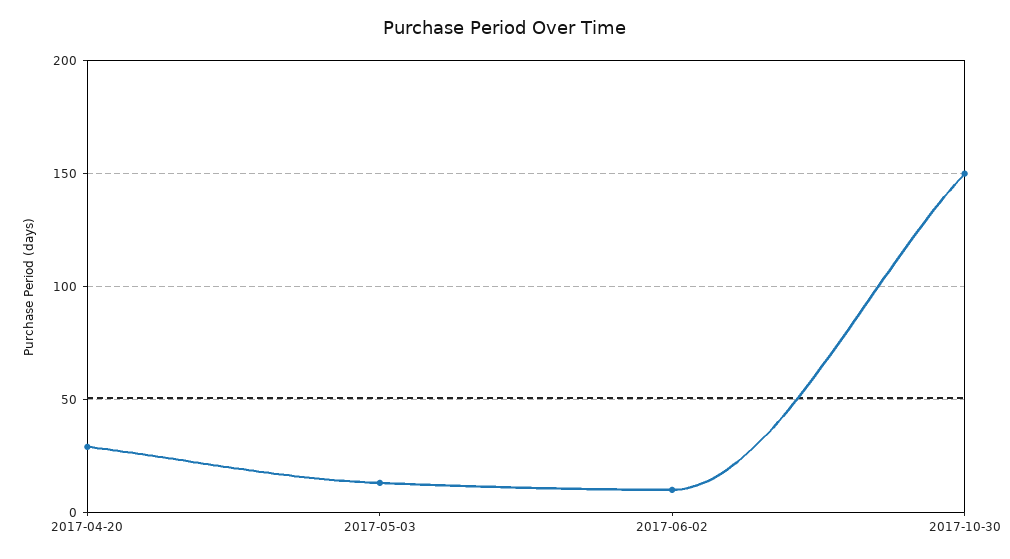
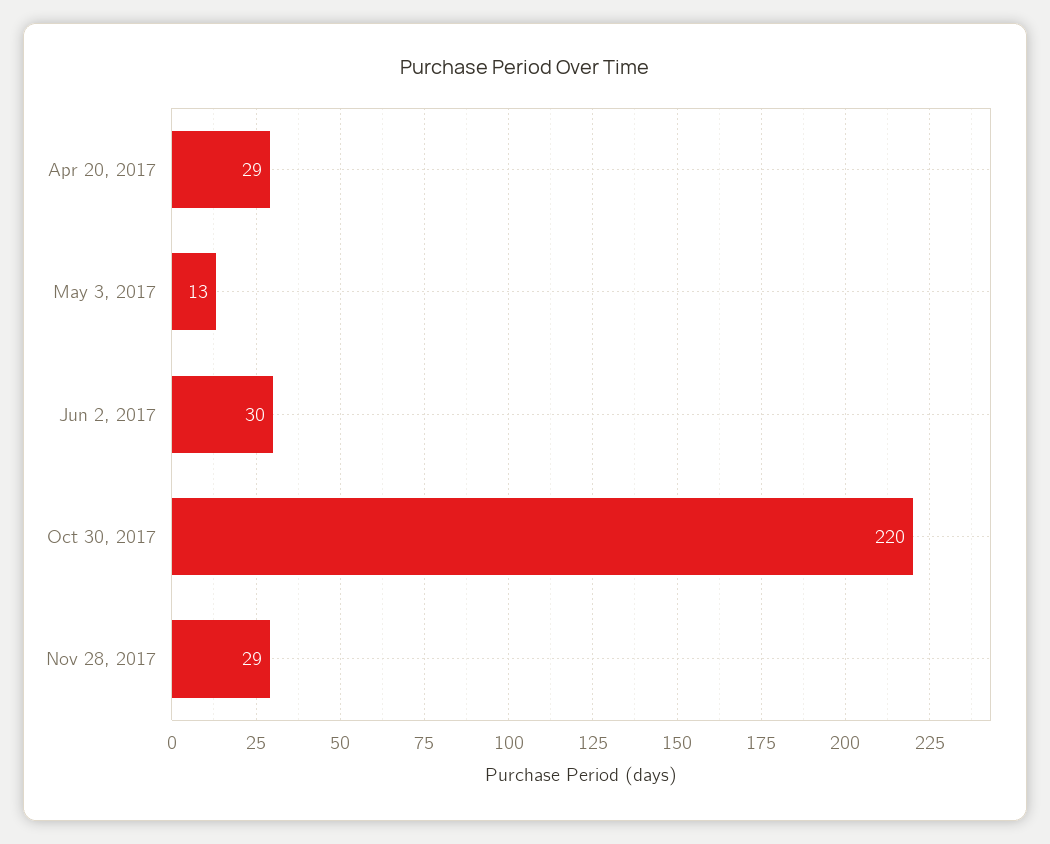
2017-06-02: 10 -> 30
2017-10-30: 150 -> 220
Nov 28, 2017: none -> 29

